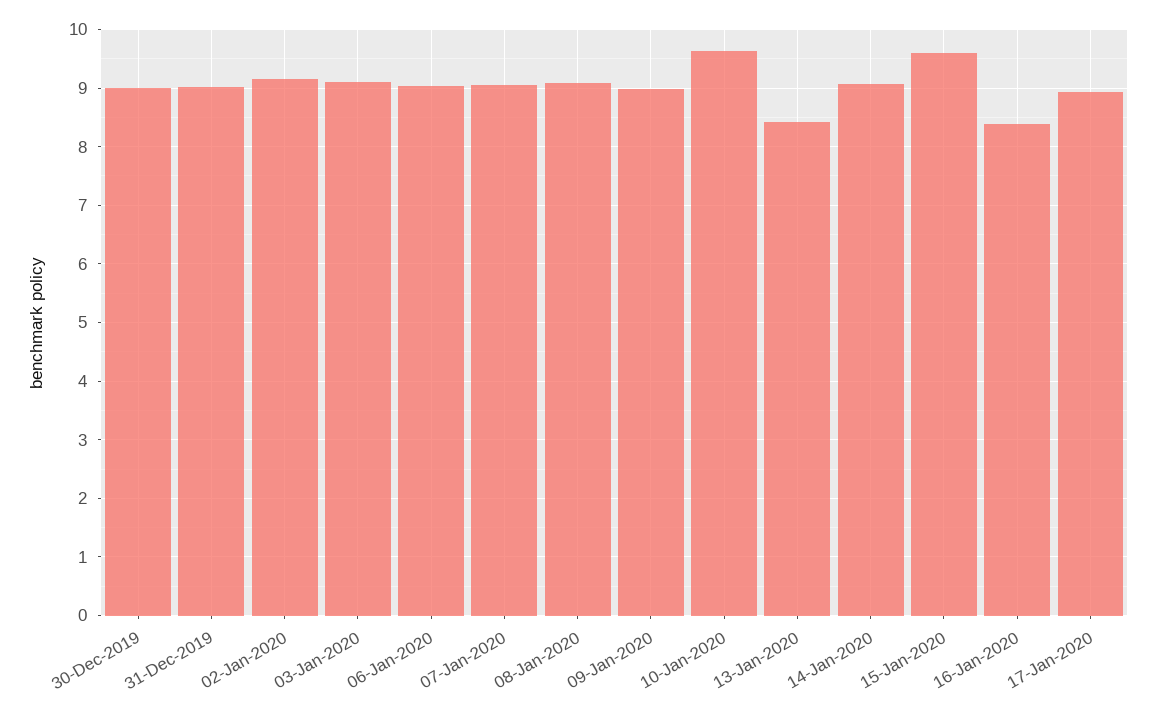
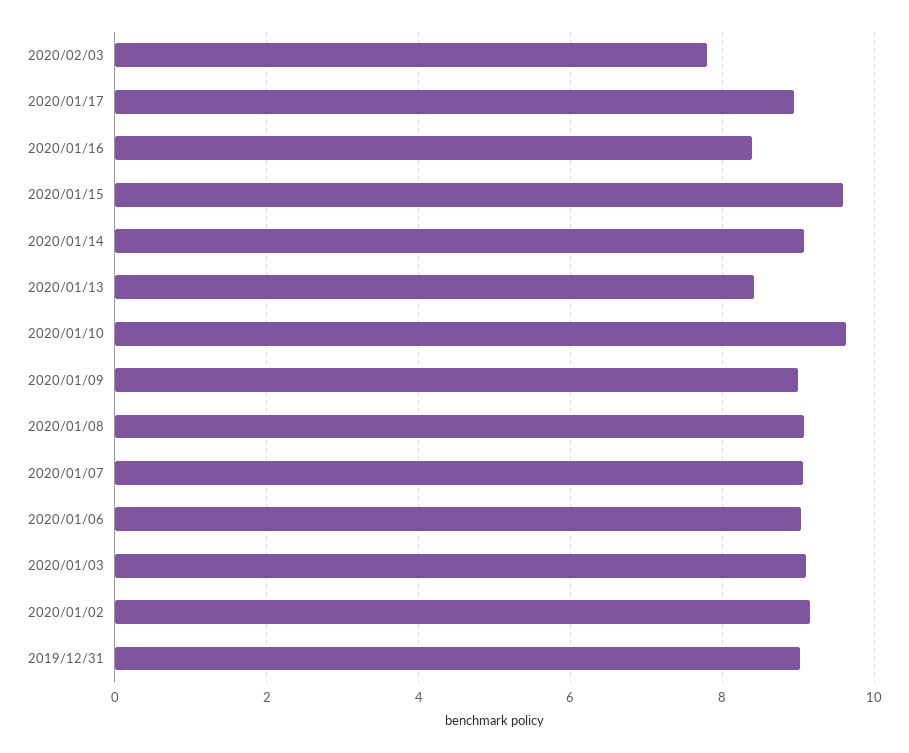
30-Dec-2019: 9 -> none
2020/02/03: none -> 7.8

